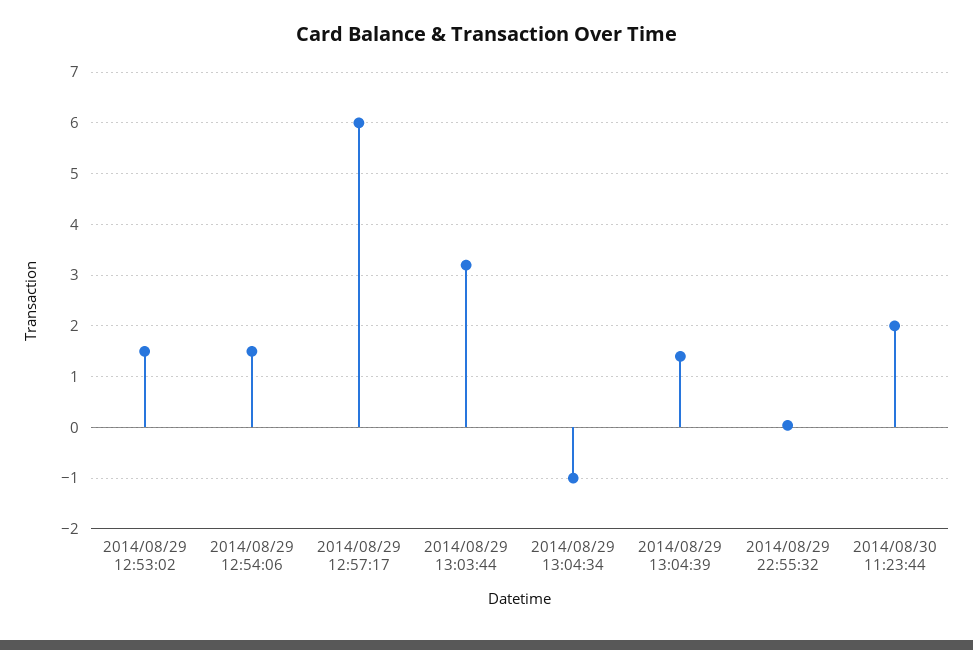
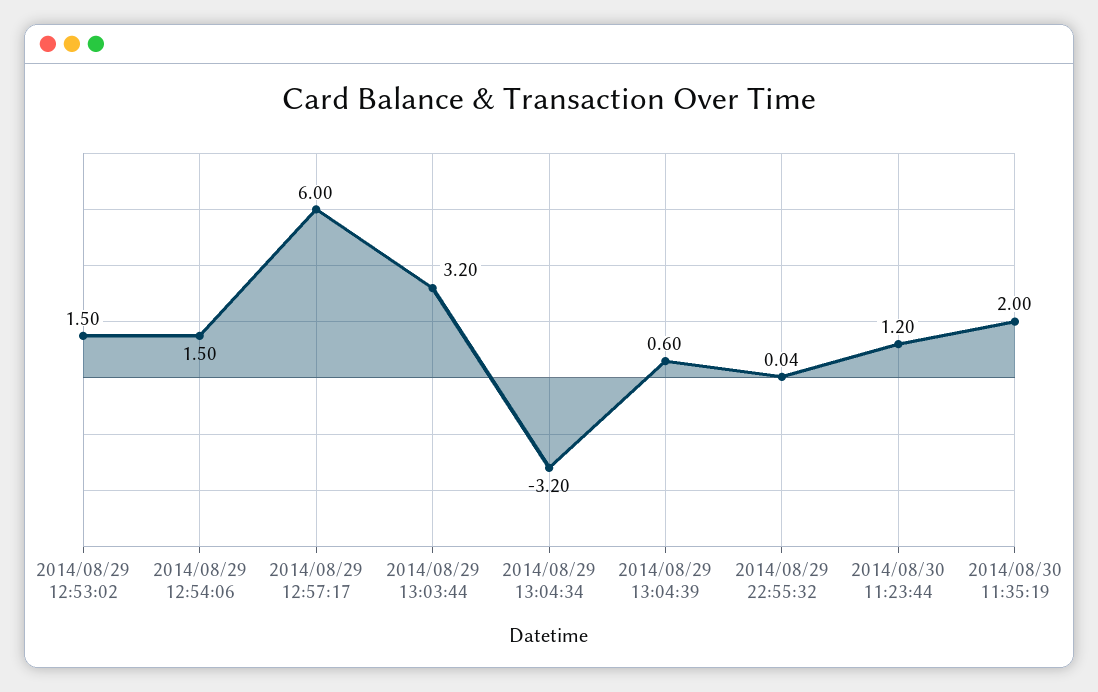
2014/08/29 13:04:34: -1 -> -3.2
2014/08/29 13:04:39: 1.4 -> 0.6
2014/08/30 11:23:44: 2 -> 1.2
2014/08/30 11:35:19: none -> 2

